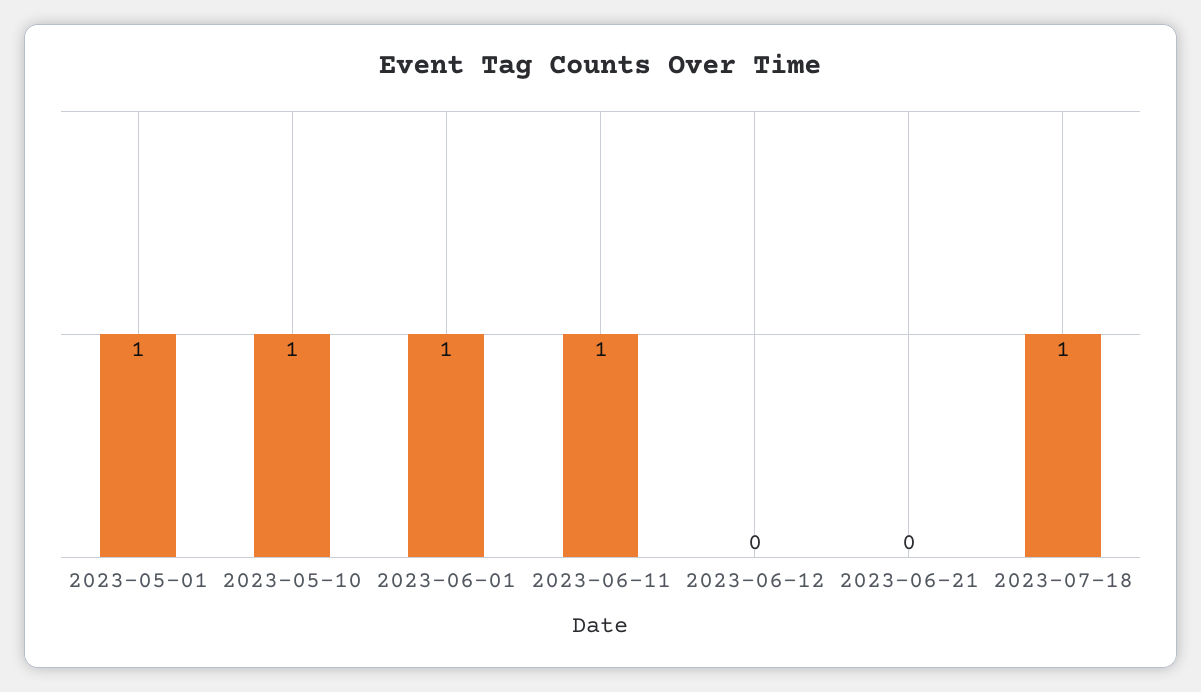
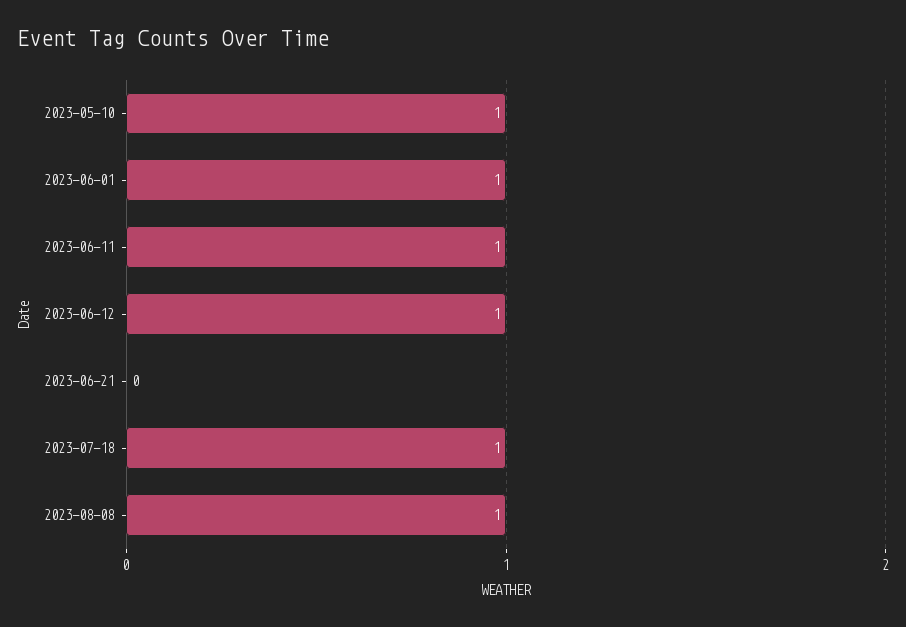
2023-05-01: 1 -> none
2023-06-12: 0 -> 1
2023-08-08: none -> 1

